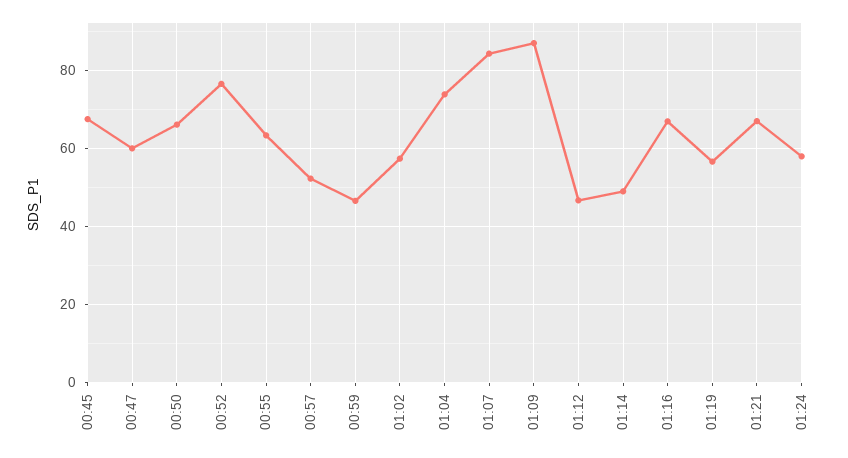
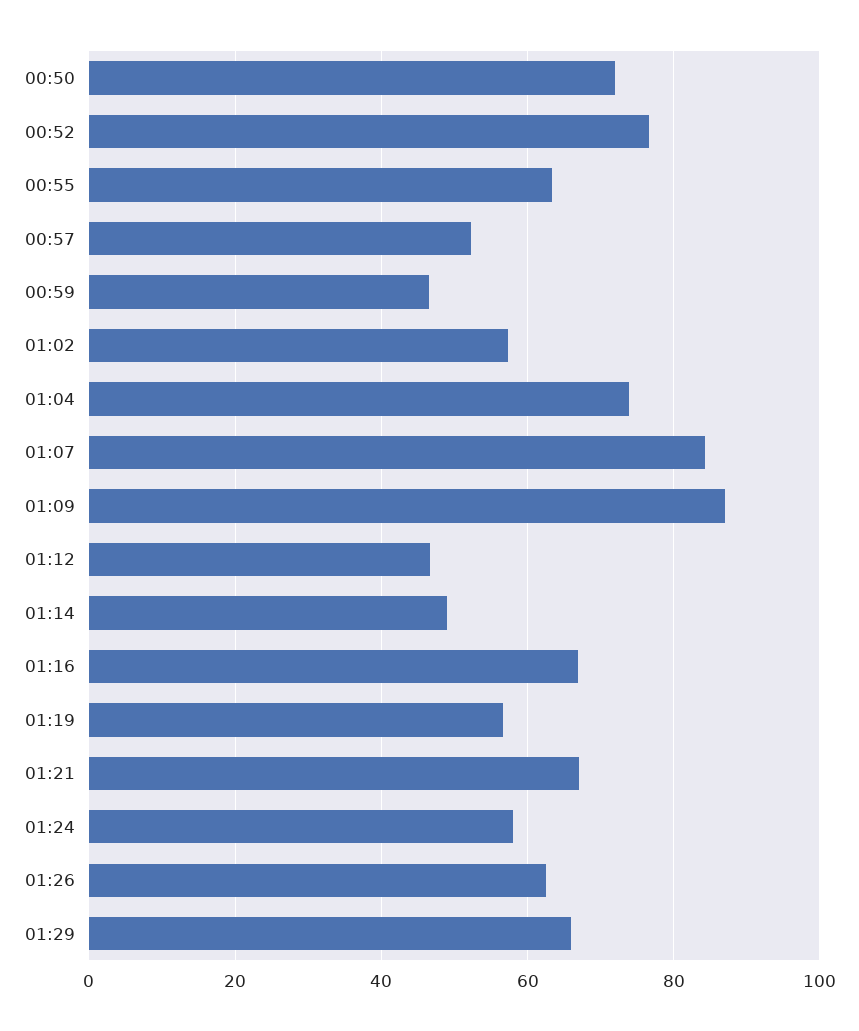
00:45: 68 -> none
00:47: 60 -> none
00:50: 66 -> 72
01:26: none -> 62
01:29: none -> 66

